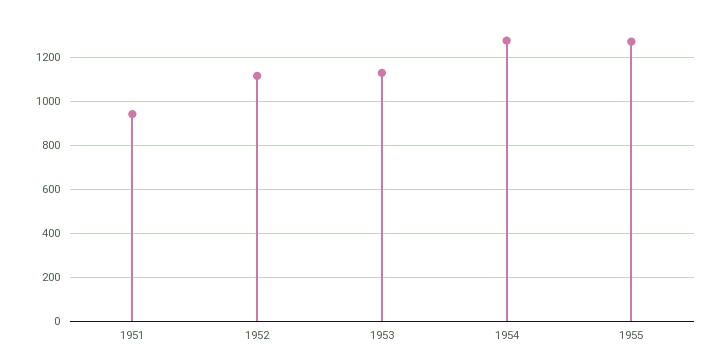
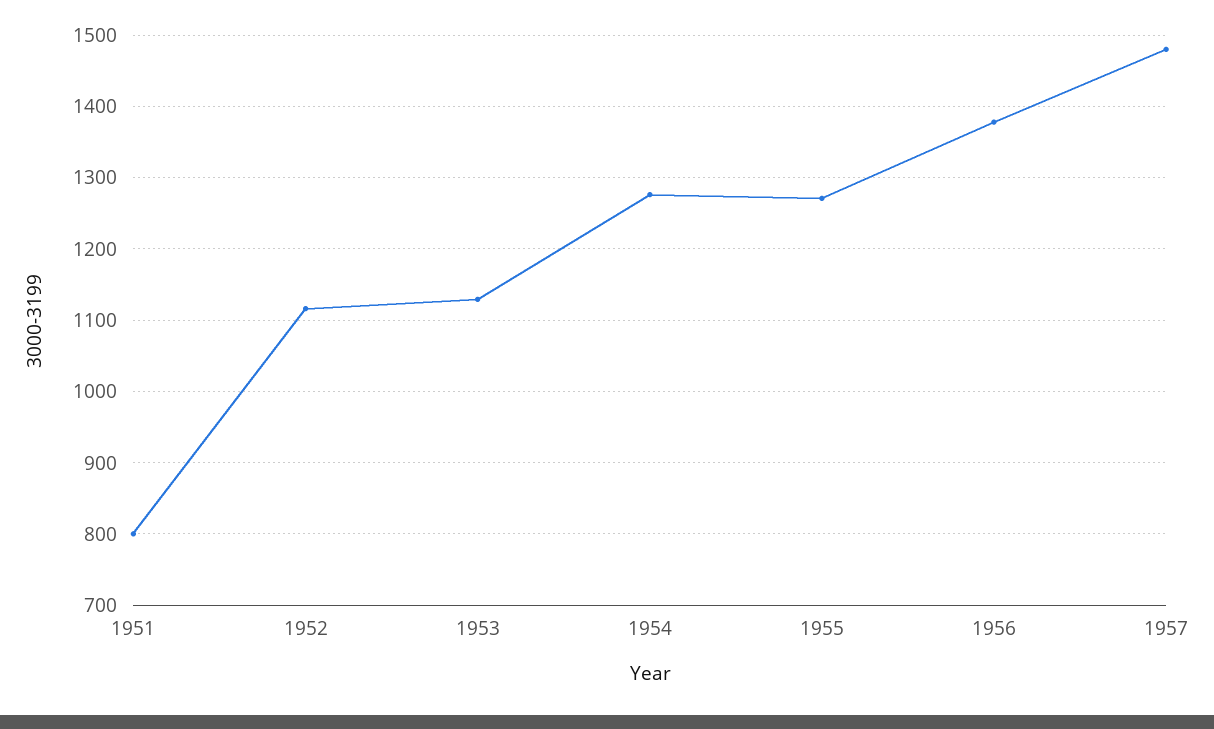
1951: 950 -> 800
1956: none -> 1380
1957: none -> 1480

